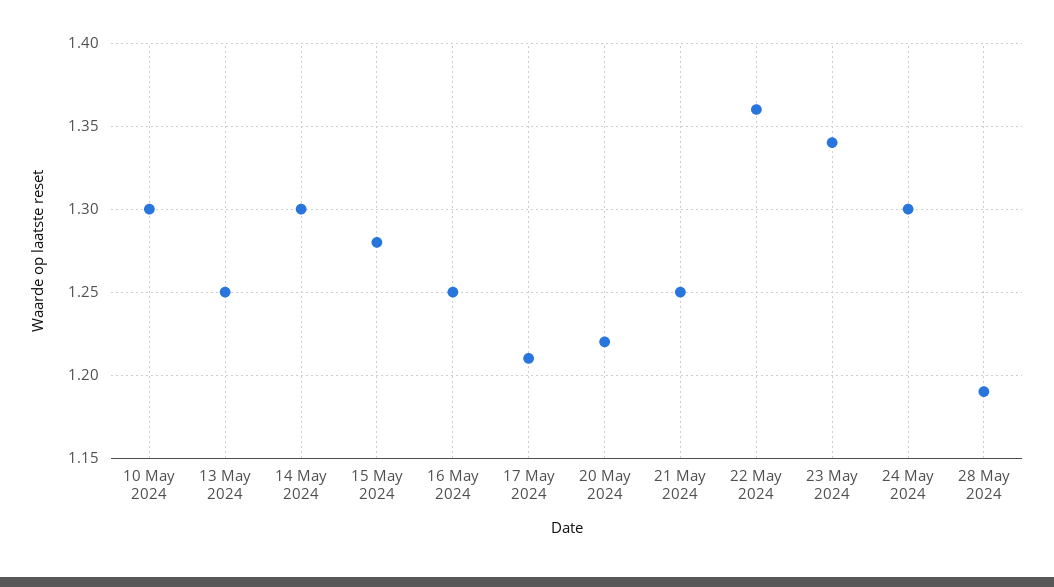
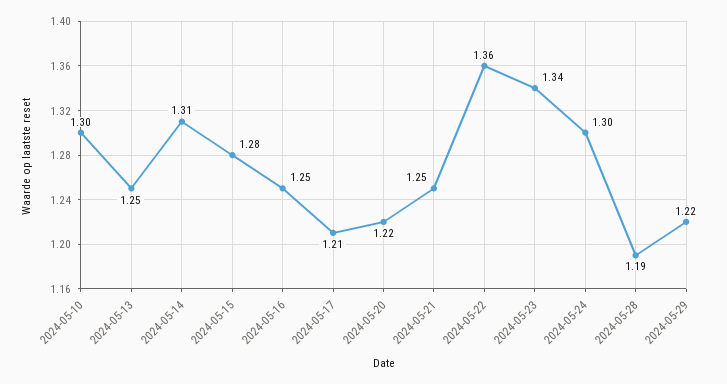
14 May 2024: 1.3 -> 1.31
2024-05-29: none -> 1.22

